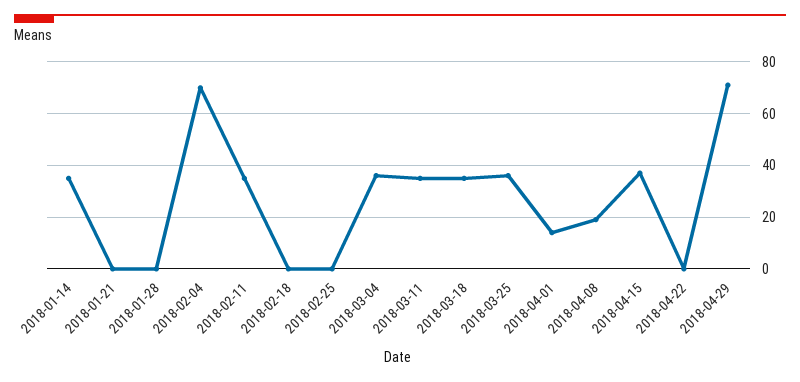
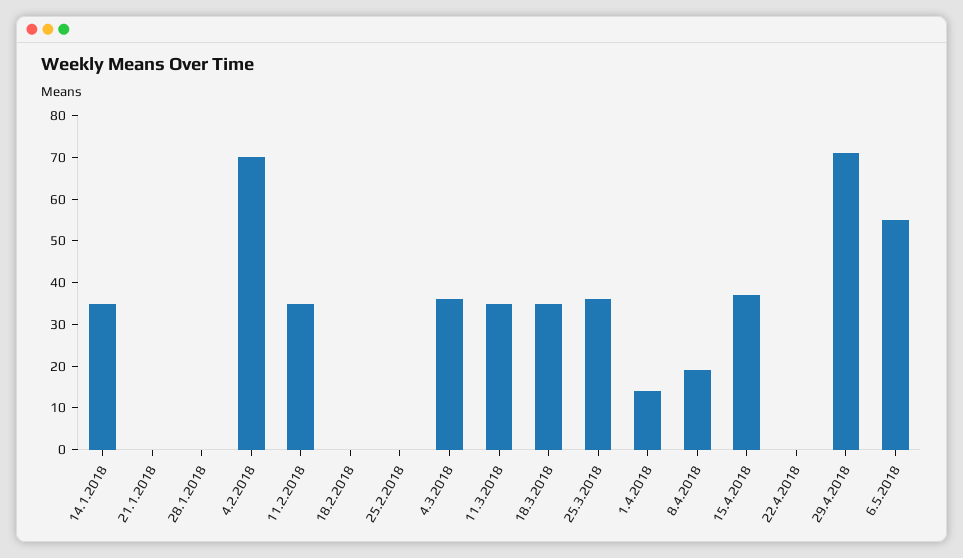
6.5.2018: none -> 55

